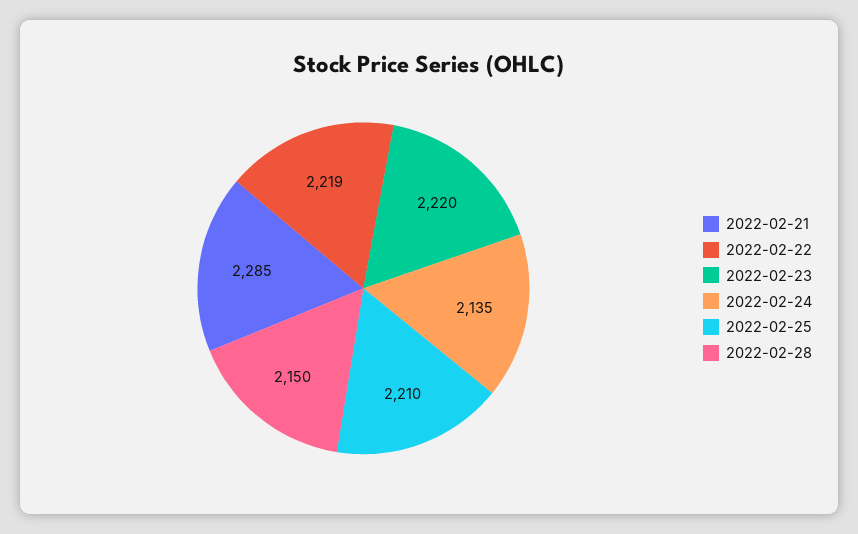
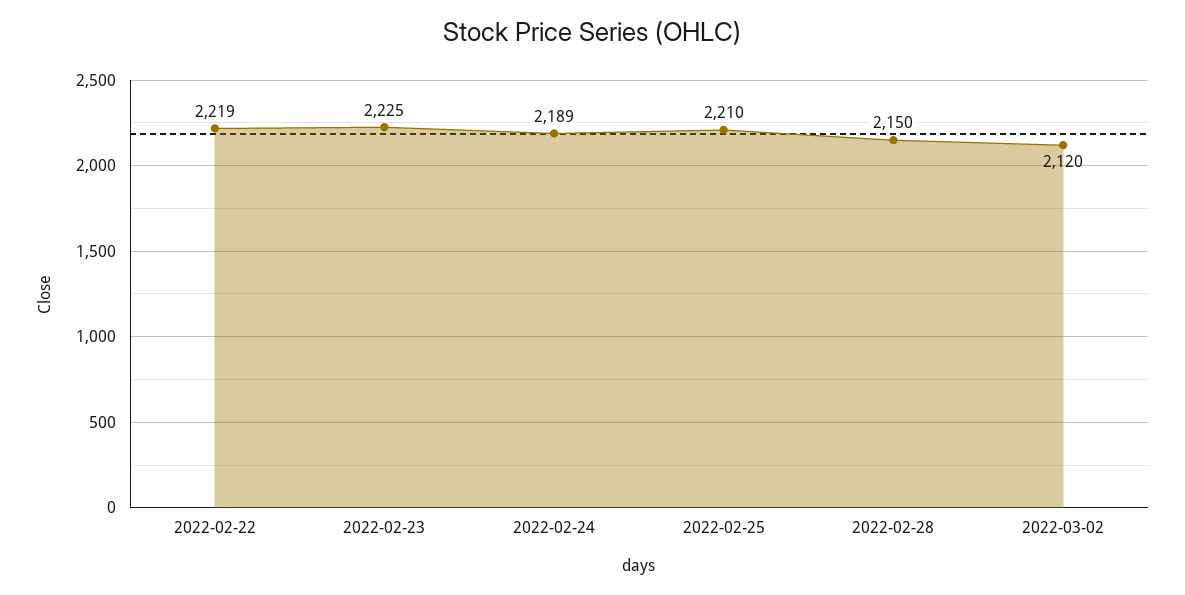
2022-02-21: 2285 -> none
2022-02-23: 2220 -> 2225
2022-02-24: 2135 -> 2189
2022-03-02: none -> 2120

